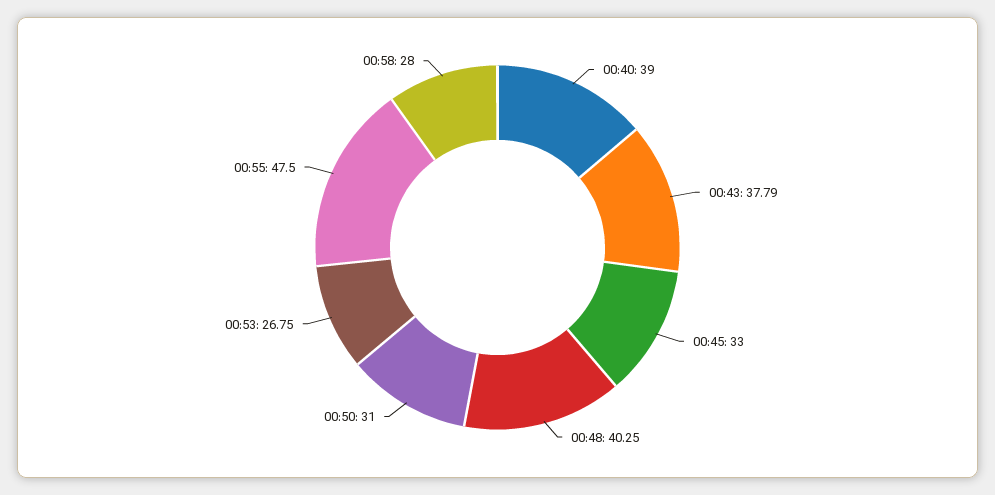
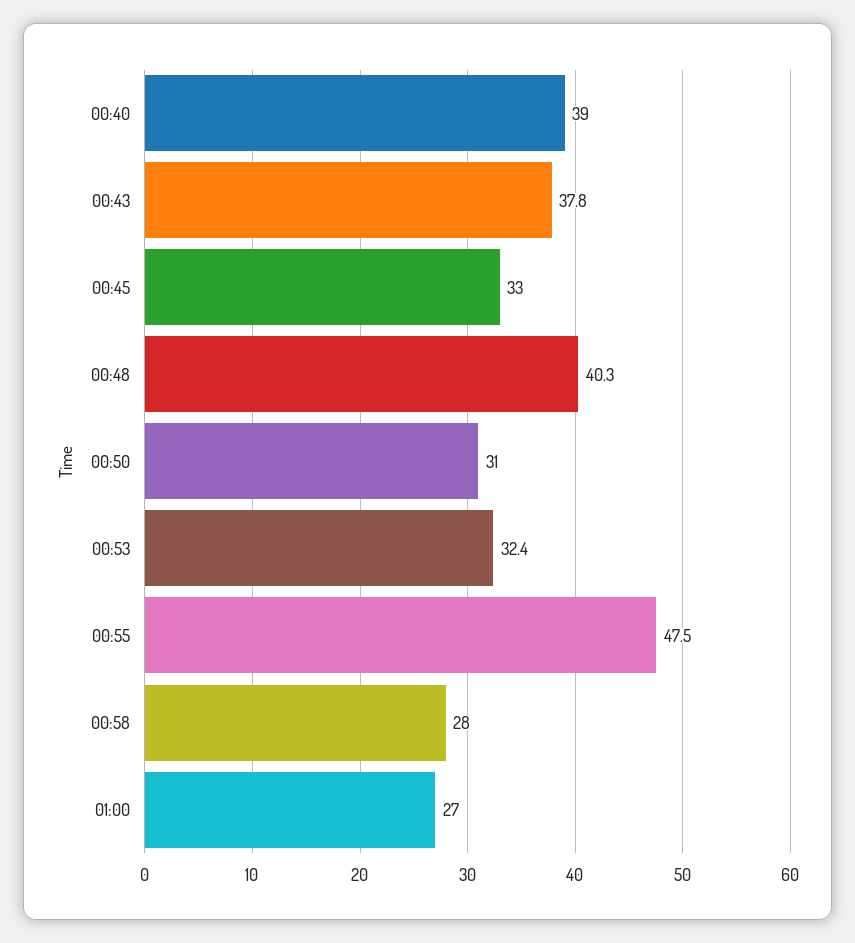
00:53: 26.75 -> 32.4
01:00: none -> 27

